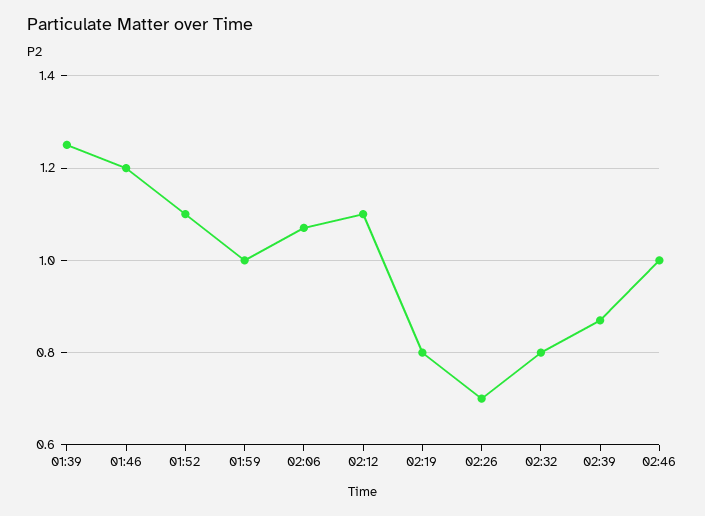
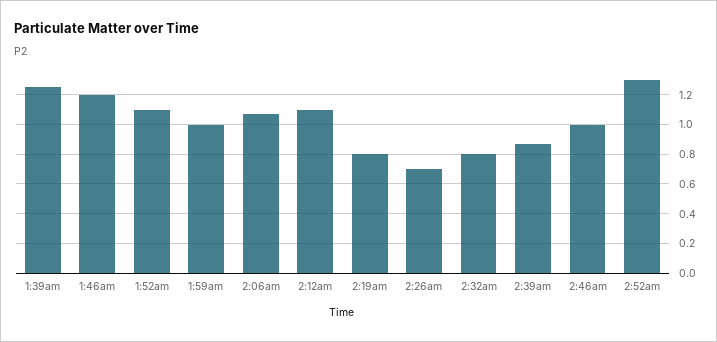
2:52am: none -> 1.3

